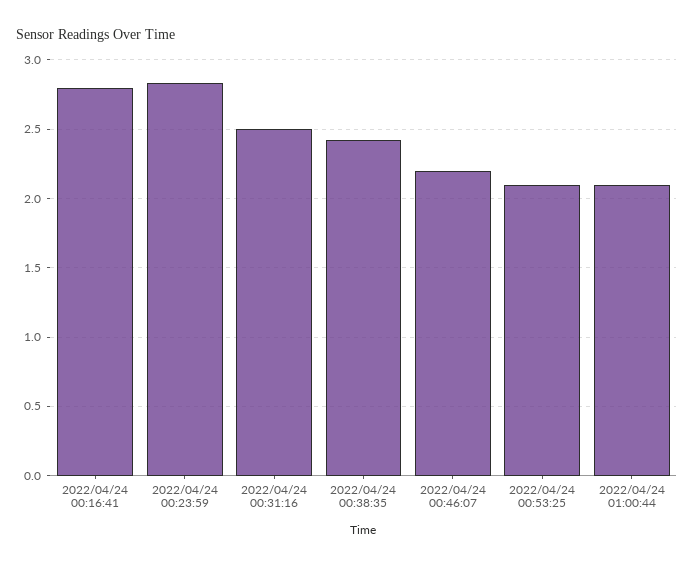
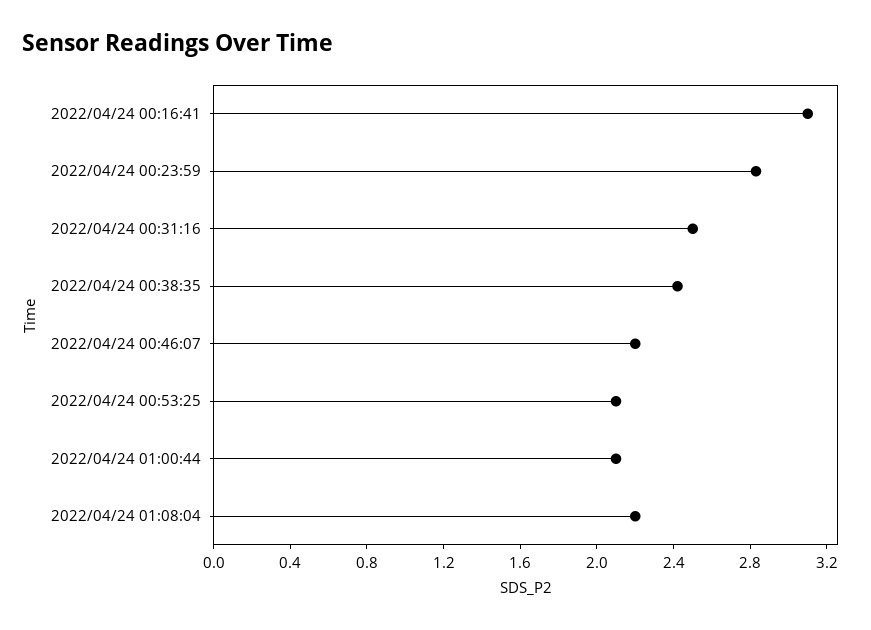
2022/04/24 00:16:41: 2.8 -> 3.1
2022/04/24 01:08:04: none -> 2.2

